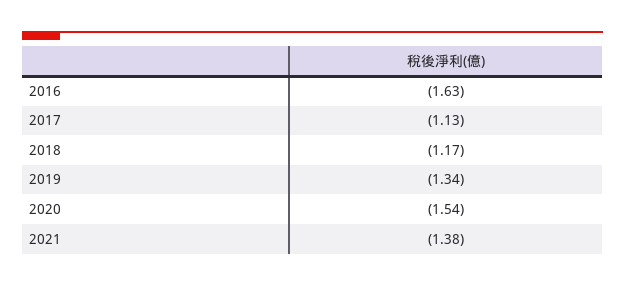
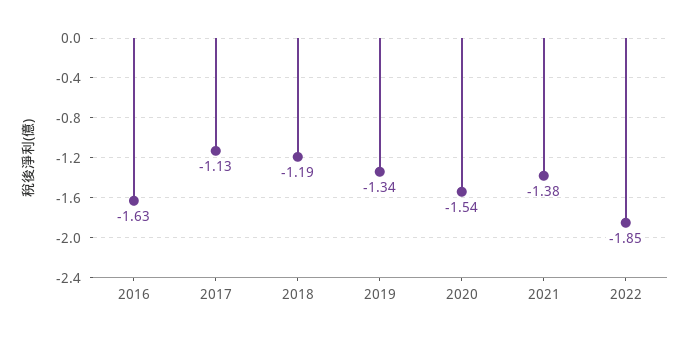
2018: -1.17 -> -1.19
2022: none -> -1.85

